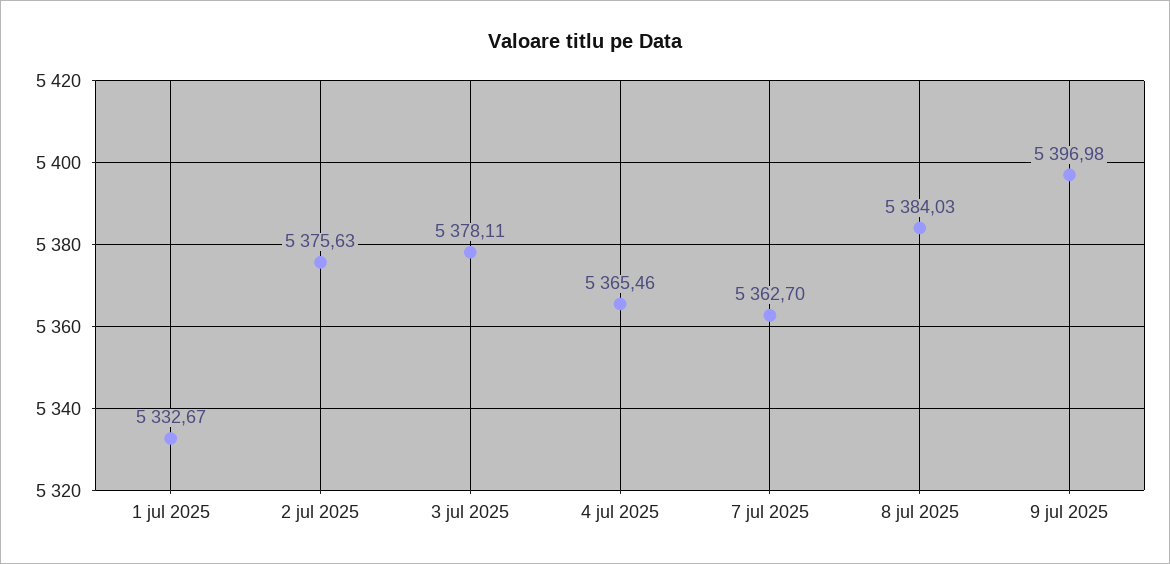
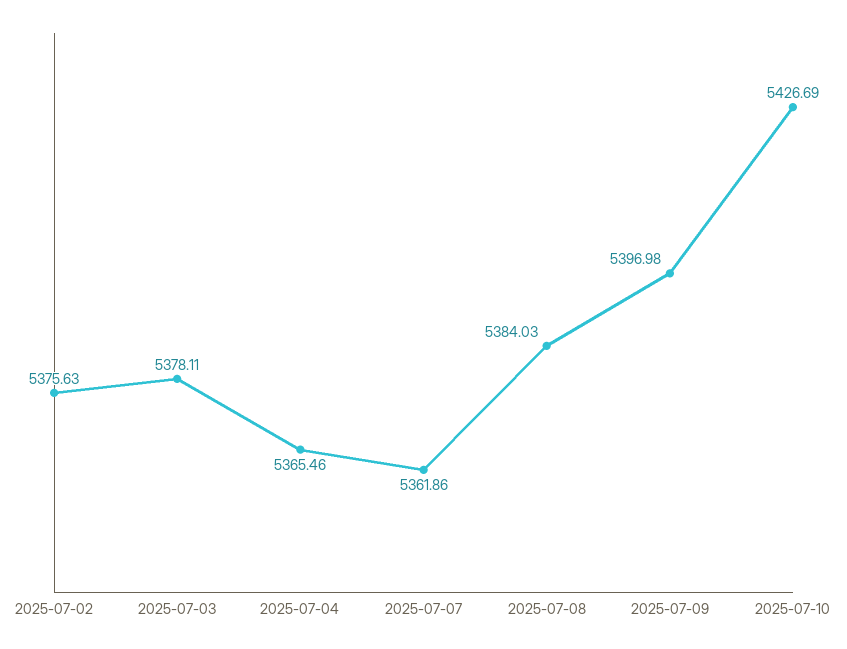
1 jul 2025: 5332.67 -> none
7 jul 2025: 5362.7 -> 5361.86
2025-07-10: none -> 5426.69

